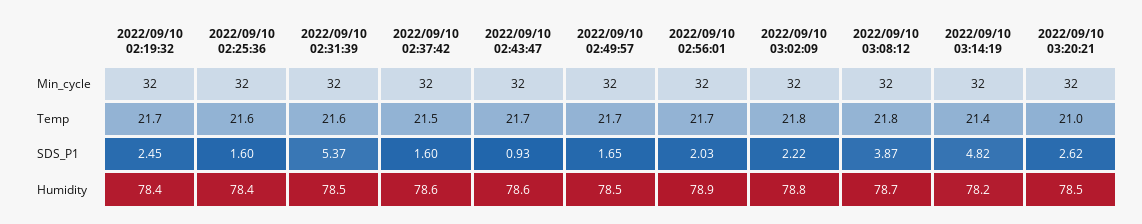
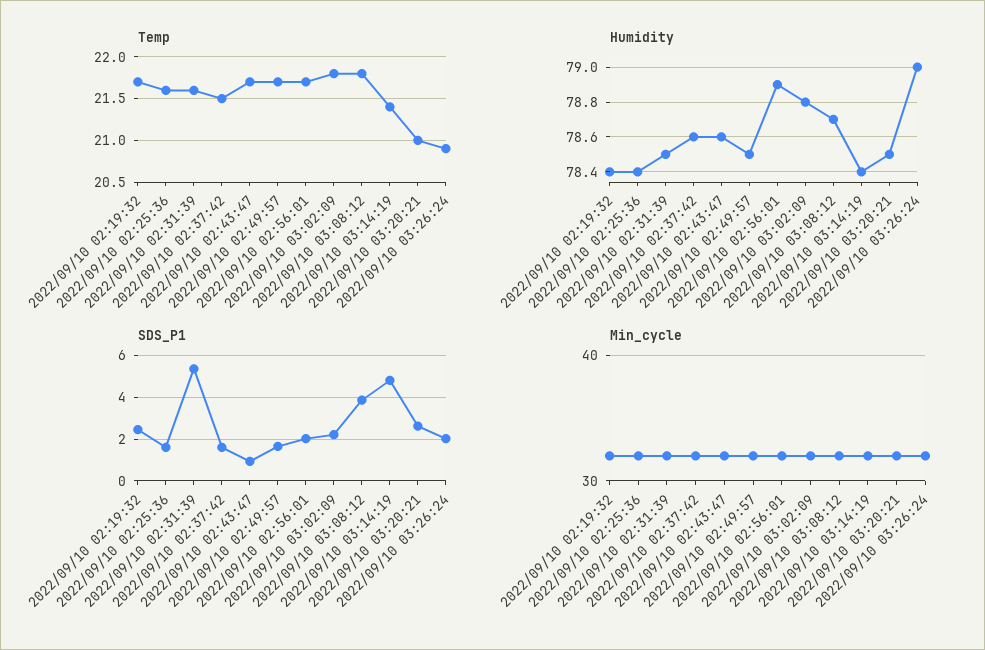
Humidity, 2022/09/10 03:14:19: 78.2 -> 78.4
Temp, 2022/09/10 03:26:24: none -> 20.9
Humidity, 2022/09/10 03:26:24: none -> 79
SDS_P1, 2022/09/10 03:26:24: none -> 2
Min_cycle, 2022/09/10 03:26:24: none -> 32

